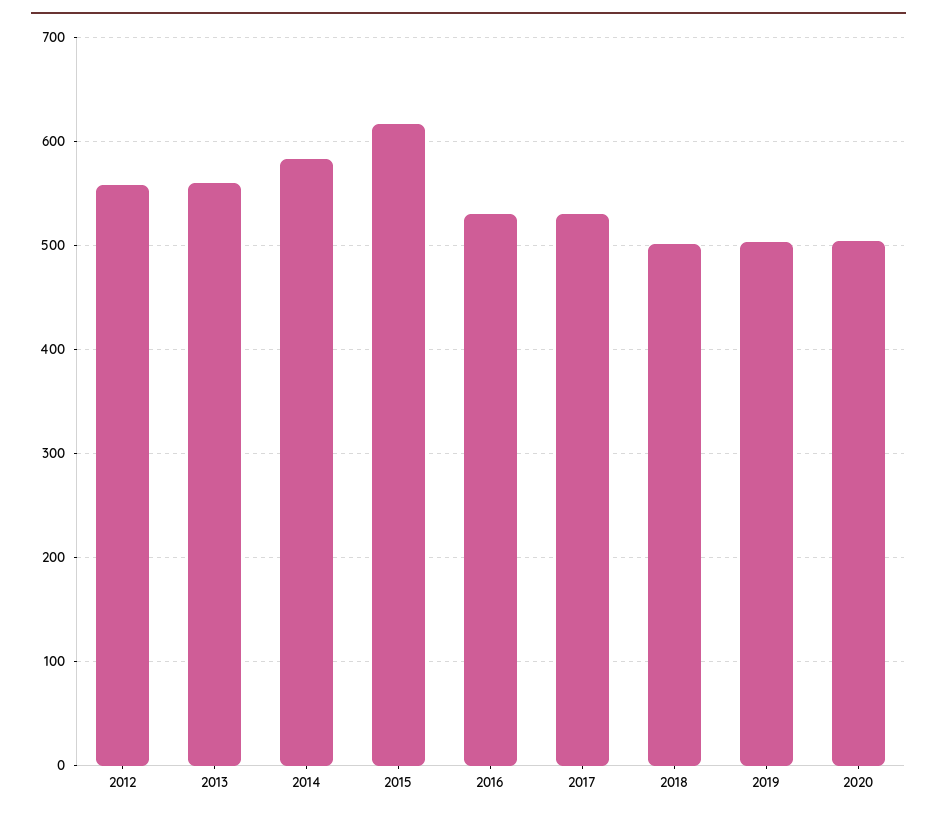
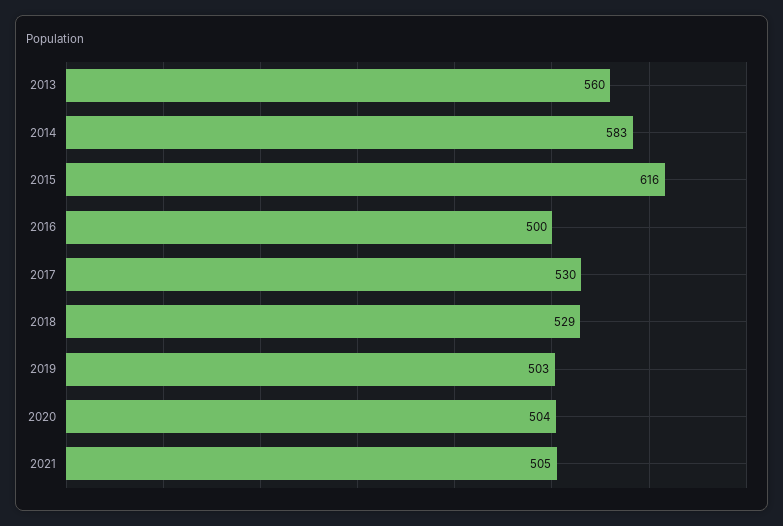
2012: 560 -> none
2016: 530 -> 500
2018: 500 -> 529
2021: none -> 505

